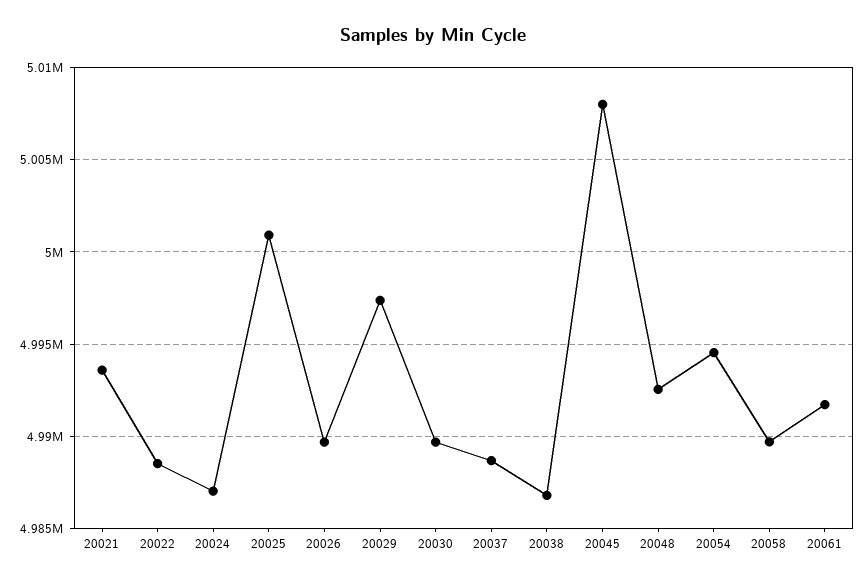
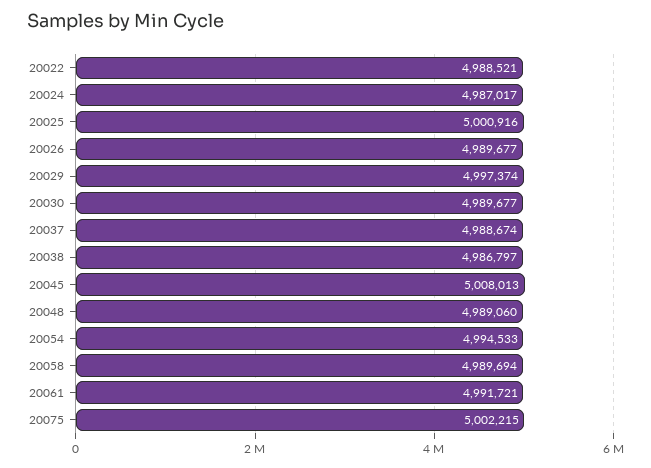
20021: 4993500 -> none
20048: 4992500 -> 4989060
20075: none -> 5002215

